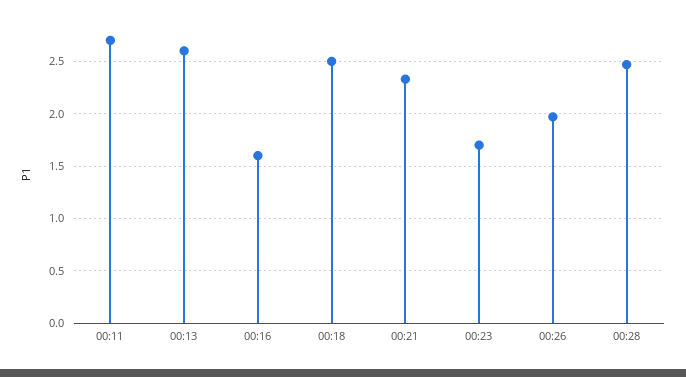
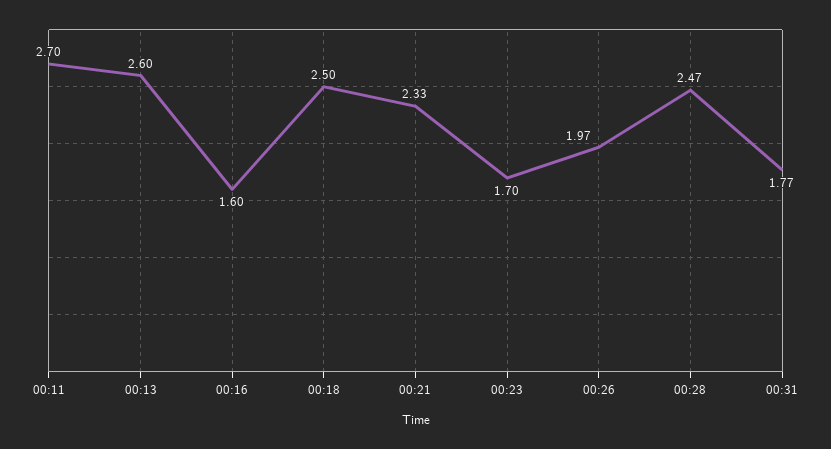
00:31: none -> 1.77

